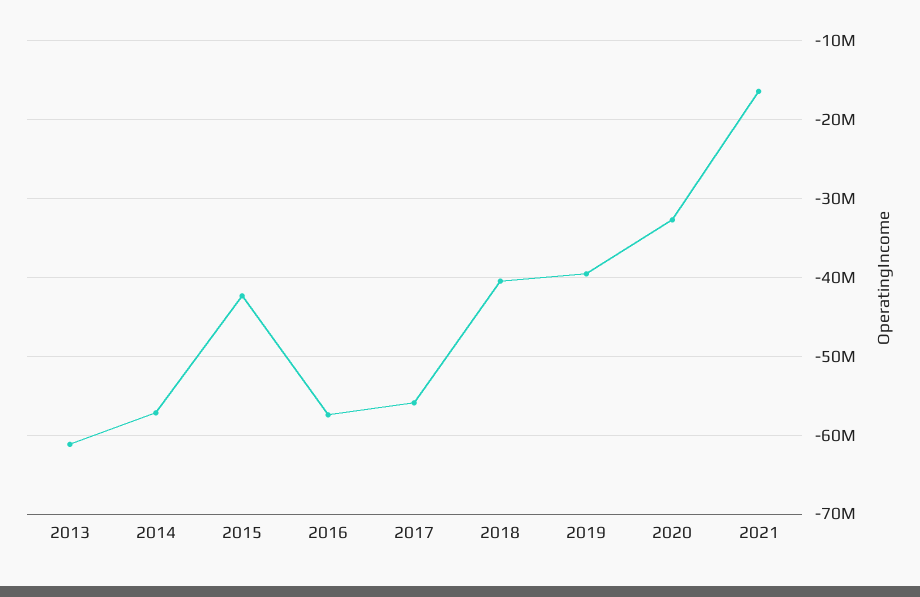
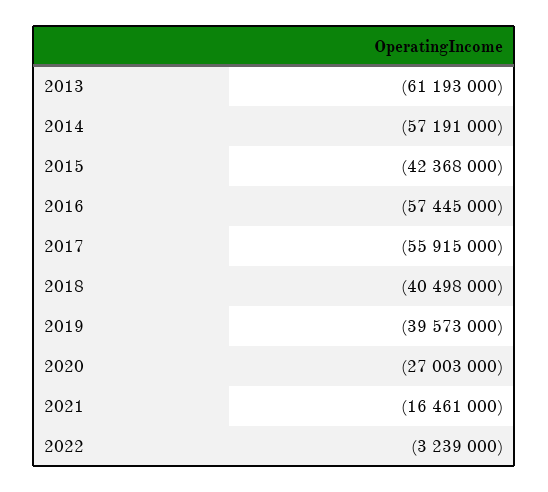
2020: -33000000 -> -27003000
2022: none -> -3239000

